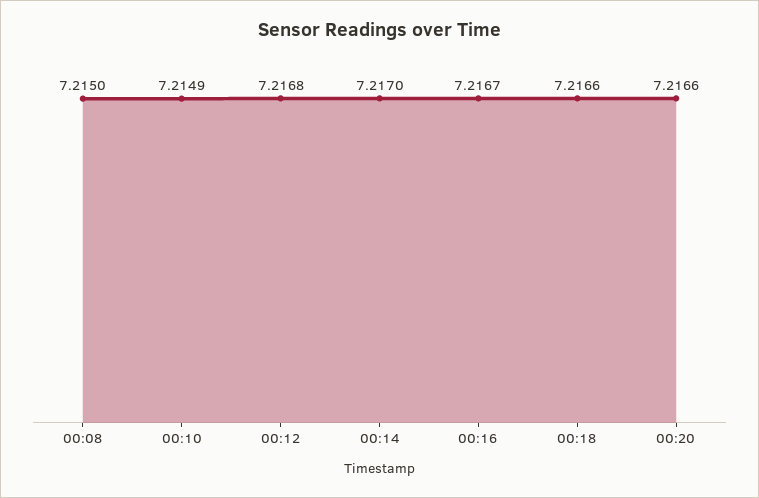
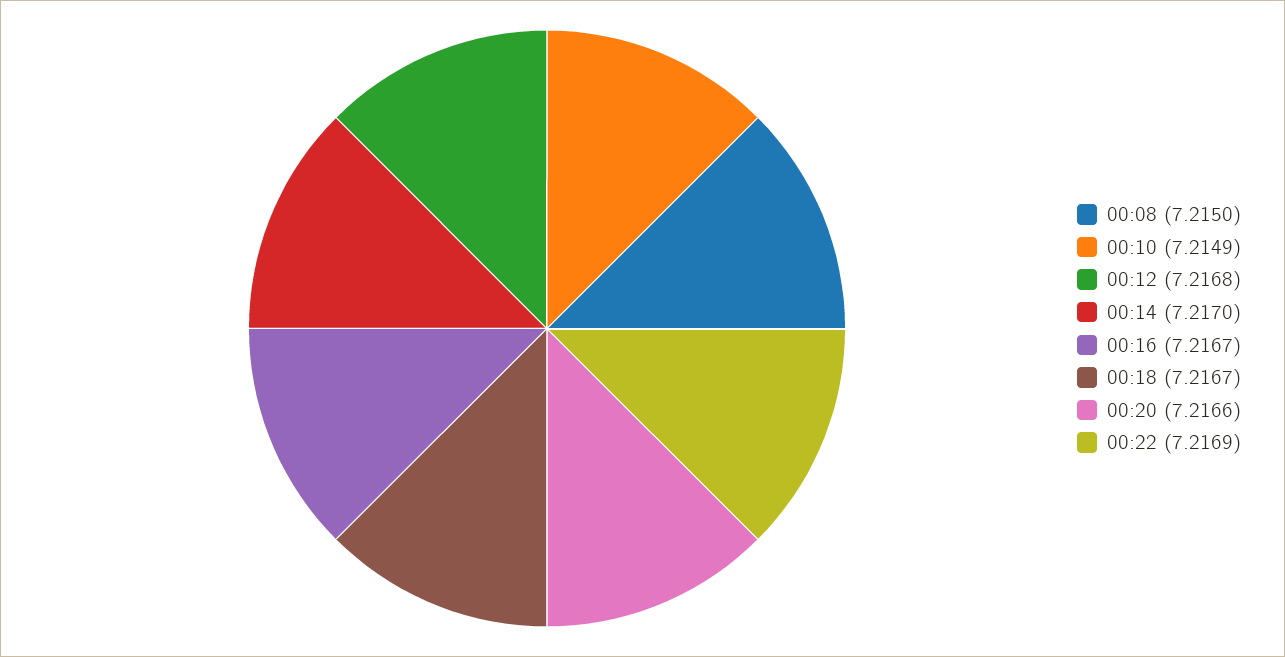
00:18: 7.2166 -> 7.2167
00:22: none -> 7.2169

